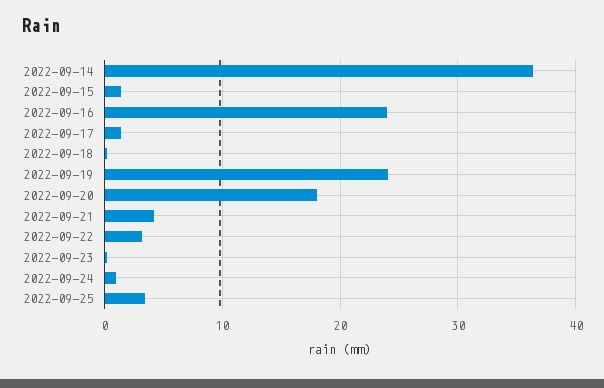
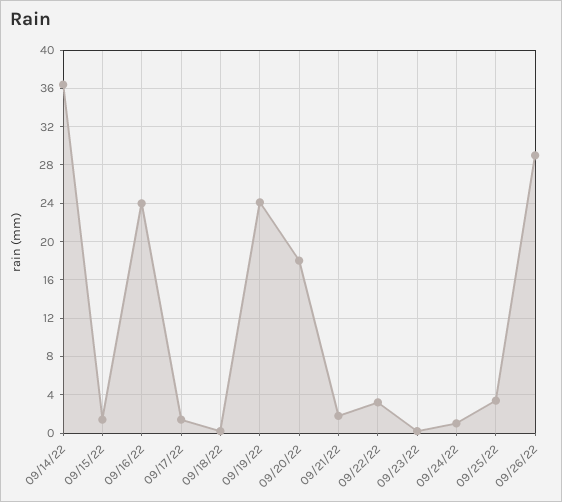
2022-09-21: 4 -> 2
09/26/22: none -> 29

